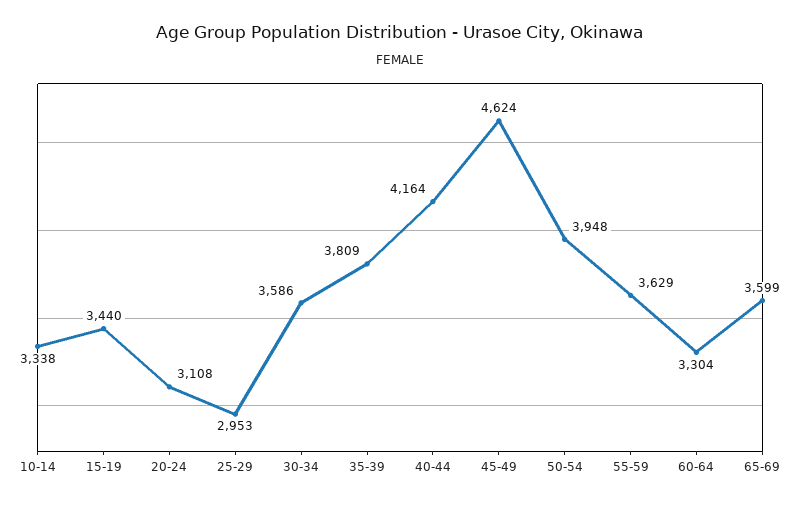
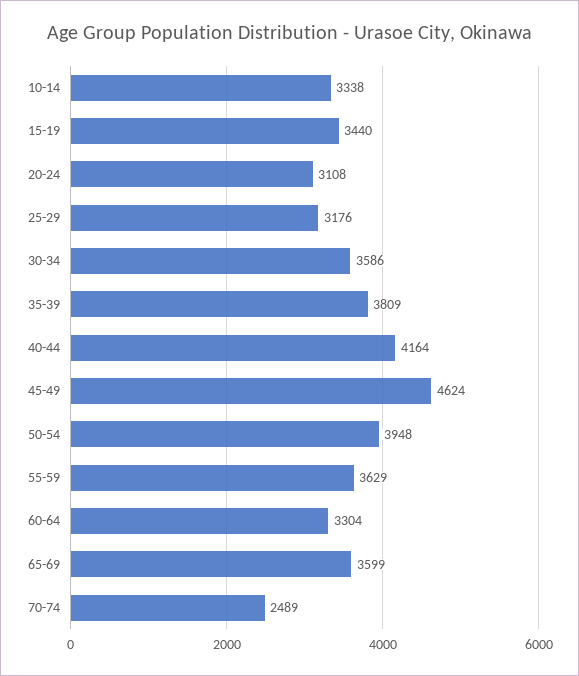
25-29: 2953 -> 3176
70-74: none -> 2489

